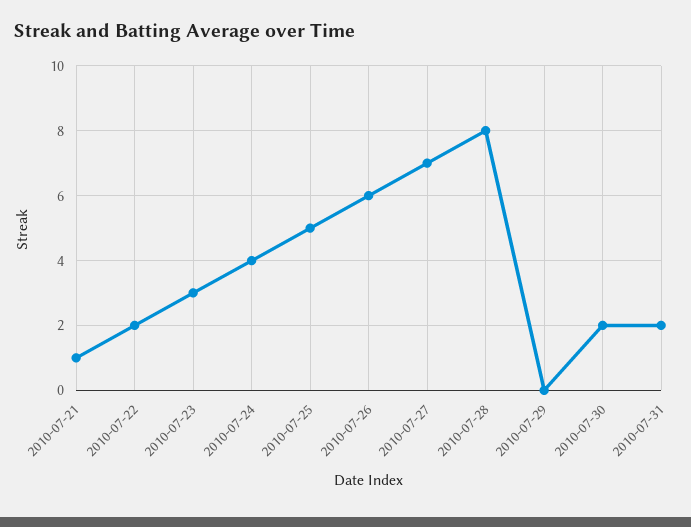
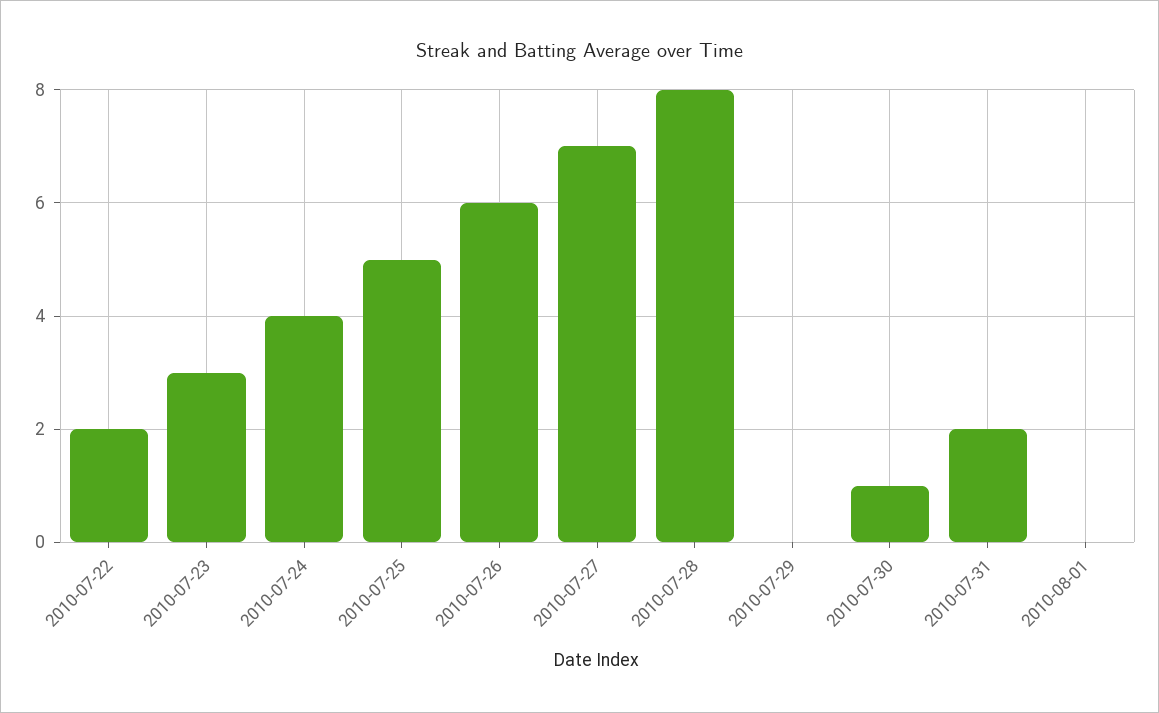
2010-07-21: 1 -> none
2010-07-30: 2 -> 1
2010-08-01: none -> 0

